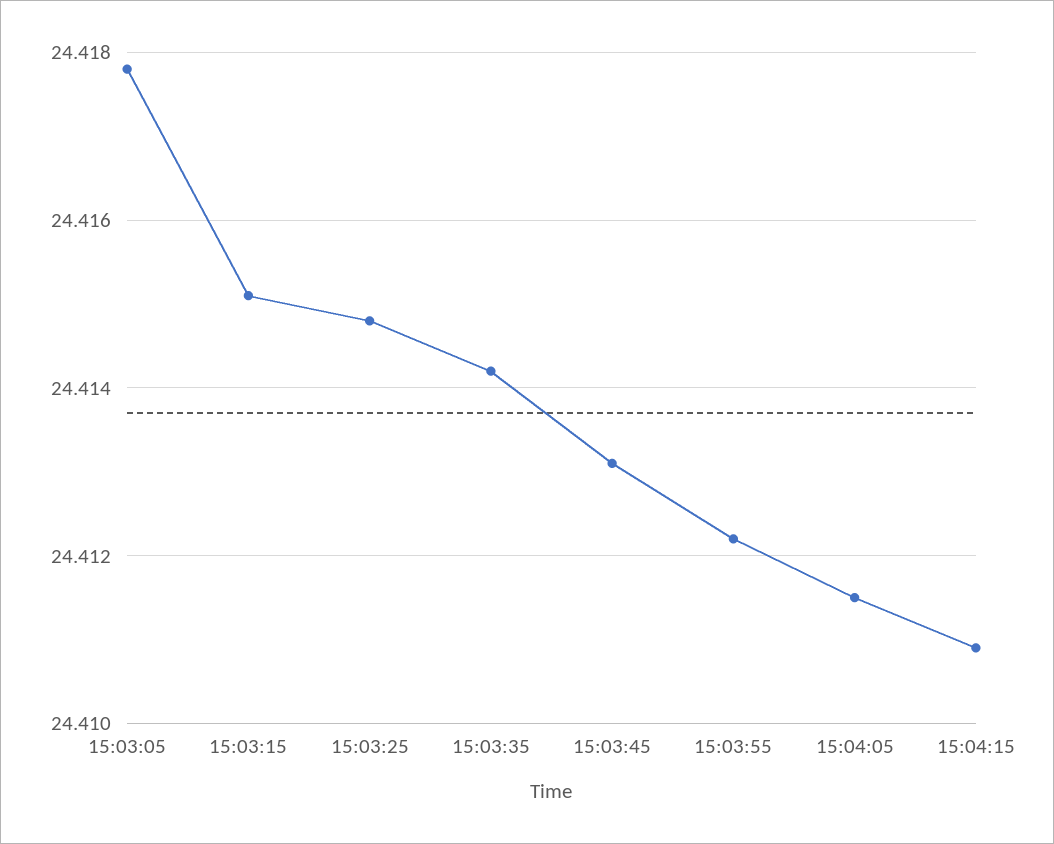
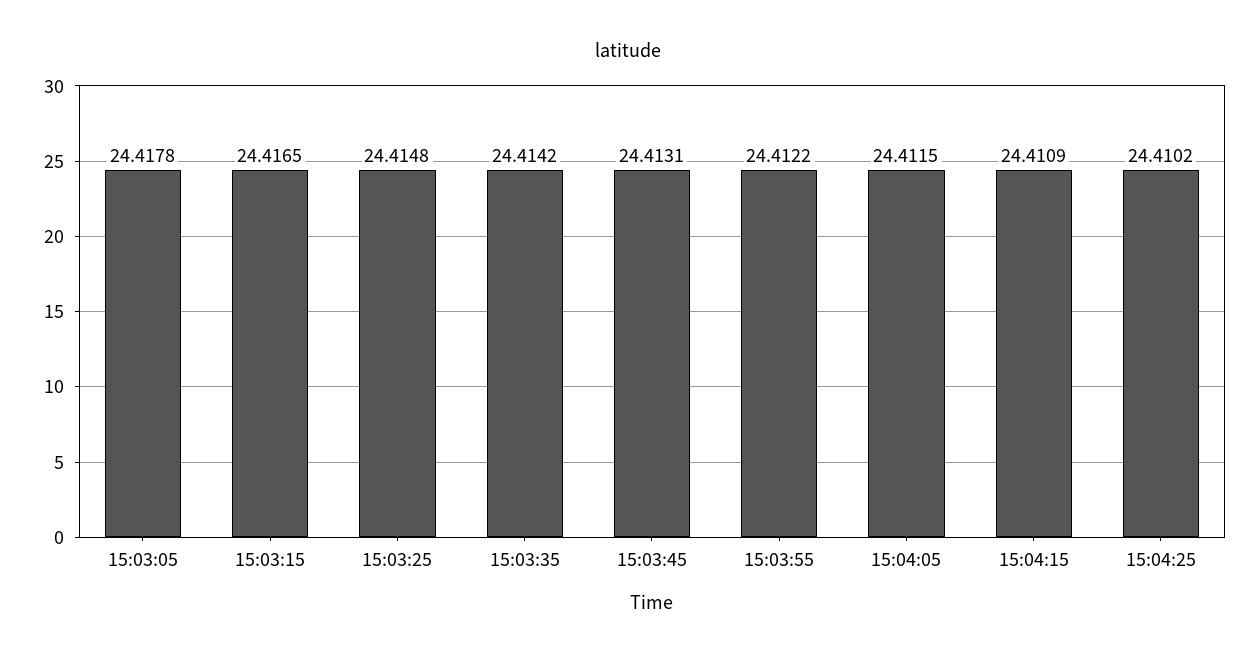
15:03:15: 24.415 -> 24.4165
15:04:25: none -> 24.4102

